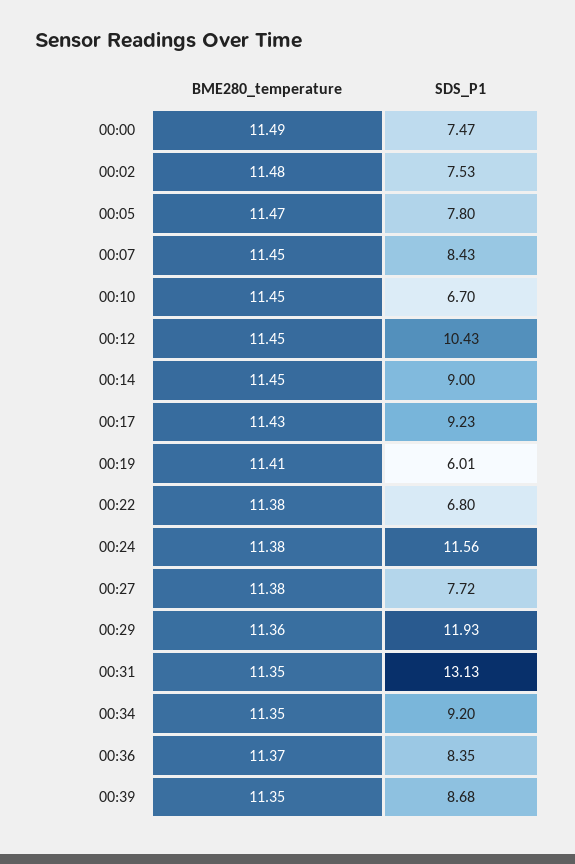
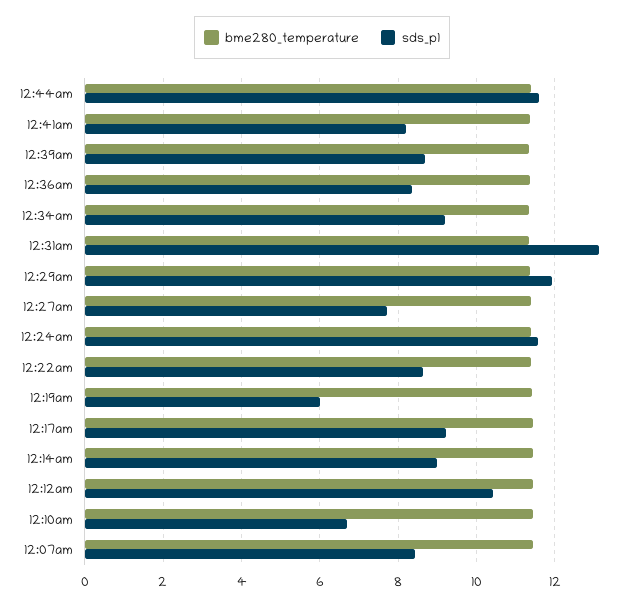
BME280_temperature, 00:00: 11.49 -> none
SDS_P1, 00:00: 7.47 -> none
BME280_temperature, 00:02: 11.48 -> none
SDS_P1, 00:02: 7.53 -> none
BME280_temperature, 00:05: 11.47 -> none
SDS_P1, 00:05: 7.8 -> none
SDS_P1, 00:22: 6.8 -> 8.6
BME280_temperature, 12:44am: none -> 11.4
SDS_P1, 12:44am: none -> 11.6
BME280_temperature, 12:41am: none -> 11.4
SDS_P1, 12:41am: none -> 8.2

